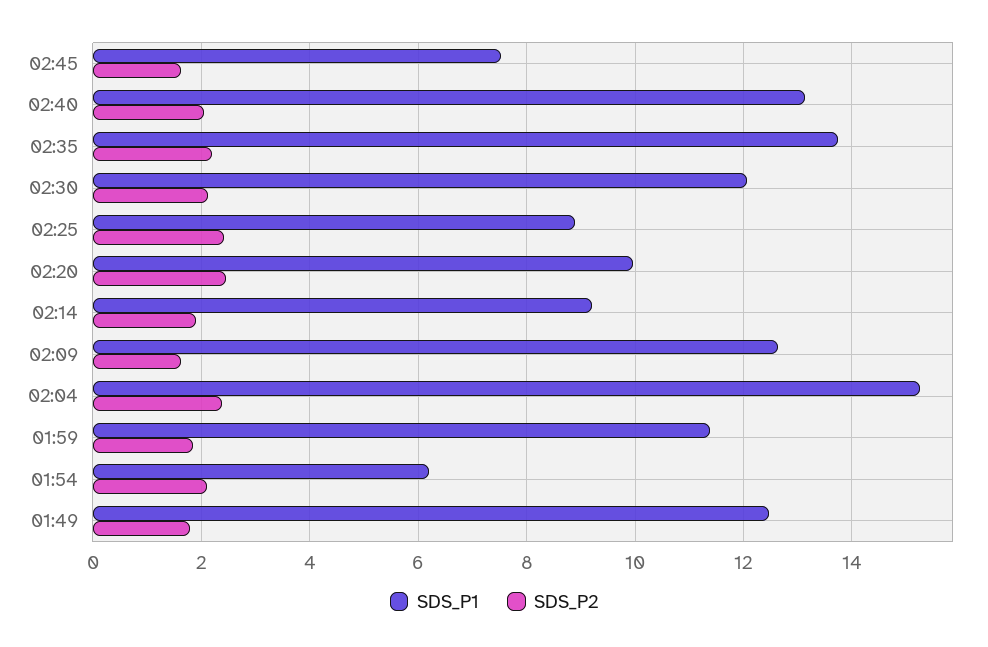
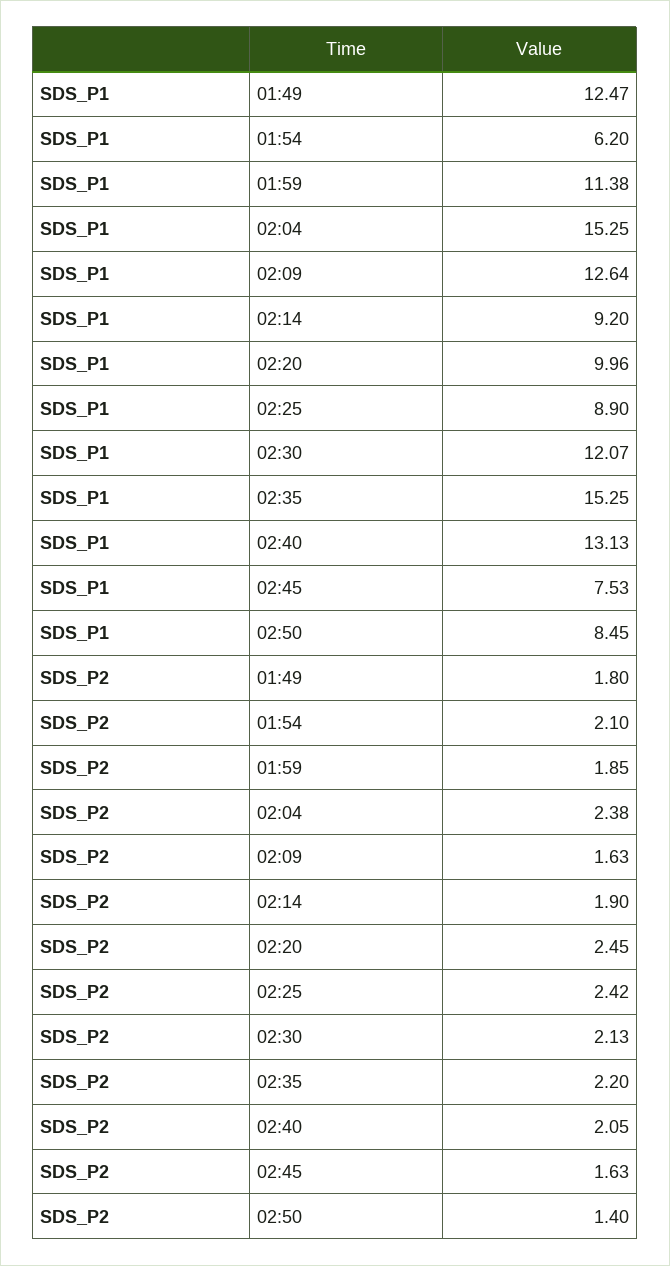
SDS_P1, 02:35: 13.8 -> 15.25
SDS_P1, 02:50: none -> 8.45
SDS_P2, 02:50: none -> 1.4

